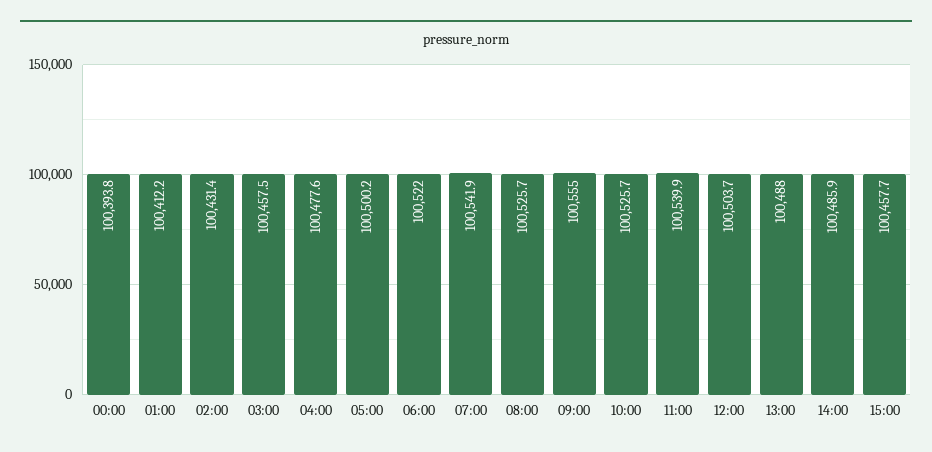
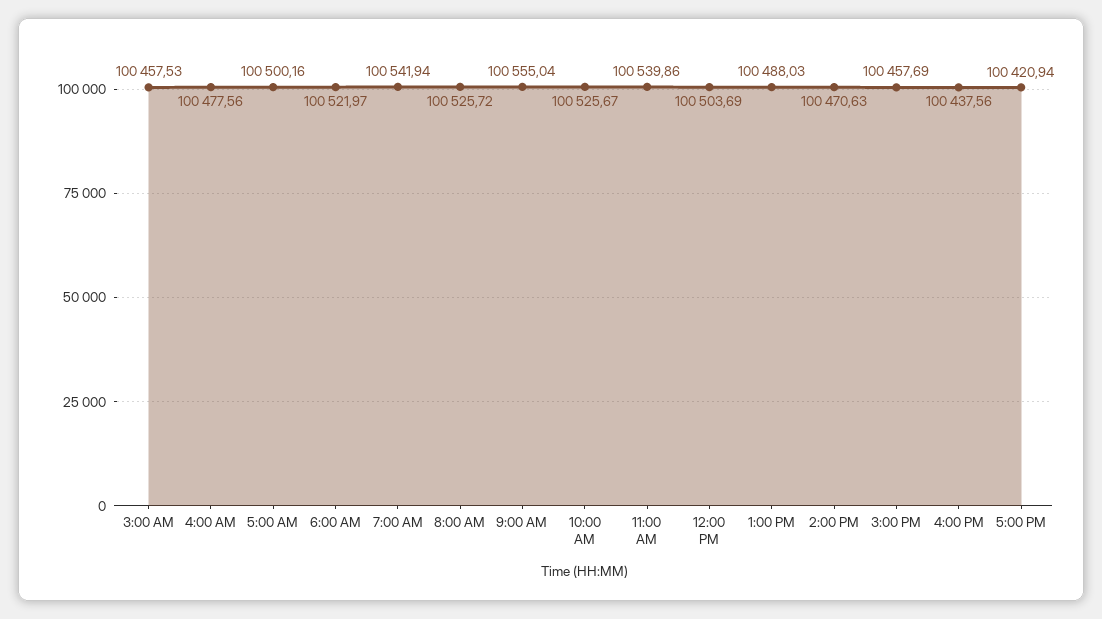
00:00: 100393.8 -> none
01:00: 100412.2 -> none
02:00: 100431.4 -> none
14:00: 100485.9 -> 100470.63
4:00 PM: none -> 100437.56
5:00 PM: none -> 100420.94

